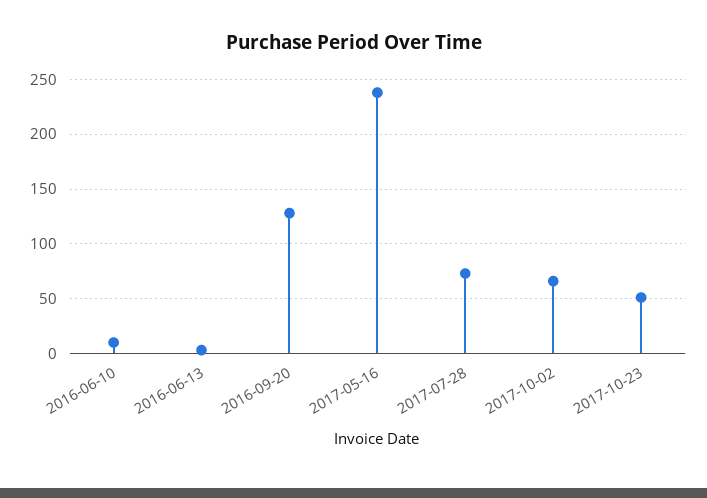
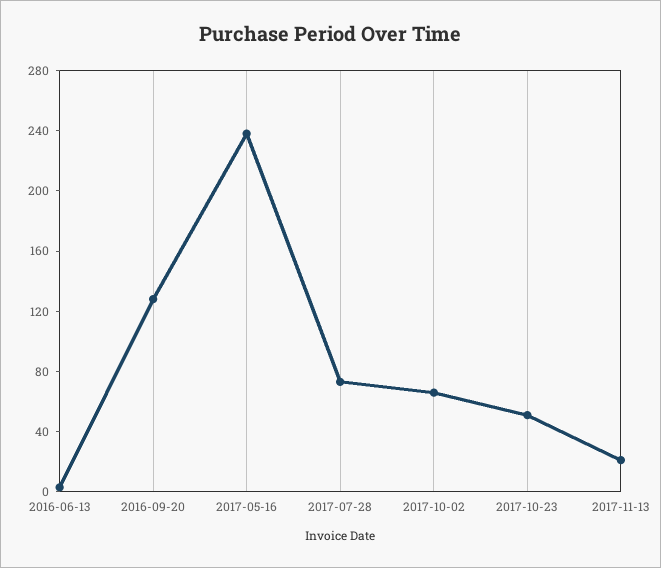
2016-06-10: 10 -> none
2017-11-13: none -> 20

